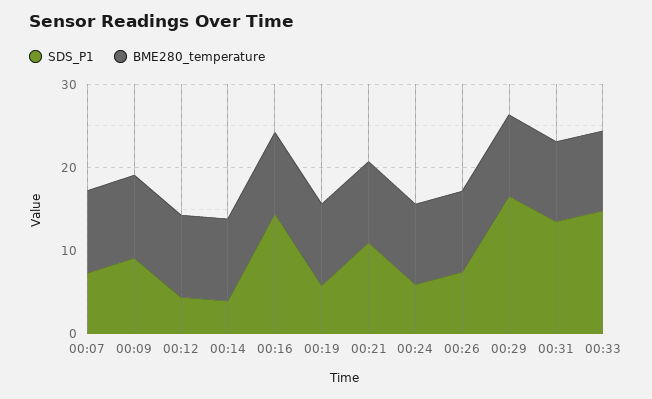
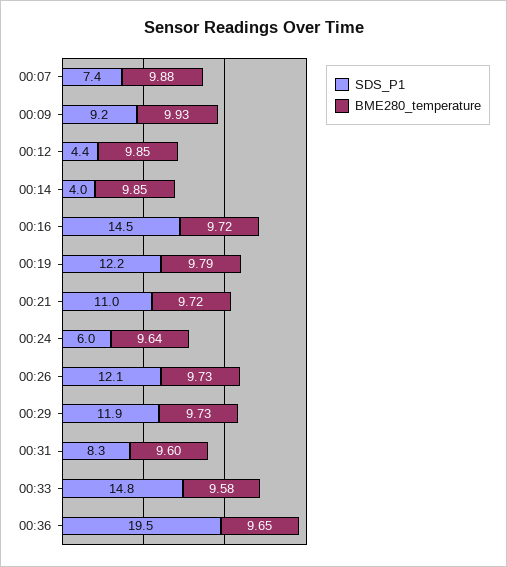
SDS_P1, 00:19: 6 -> 12.2
SDS_P1, 00:26: 8 -> 12.1
SDS_P1, 00:29: 16 -> 11.9
SDS_P1, 00:31: 14 -> 8.3
SDS_P1, 00:36: none -> 19.5
BME280_temperature, 00:36: none -> 9.65

